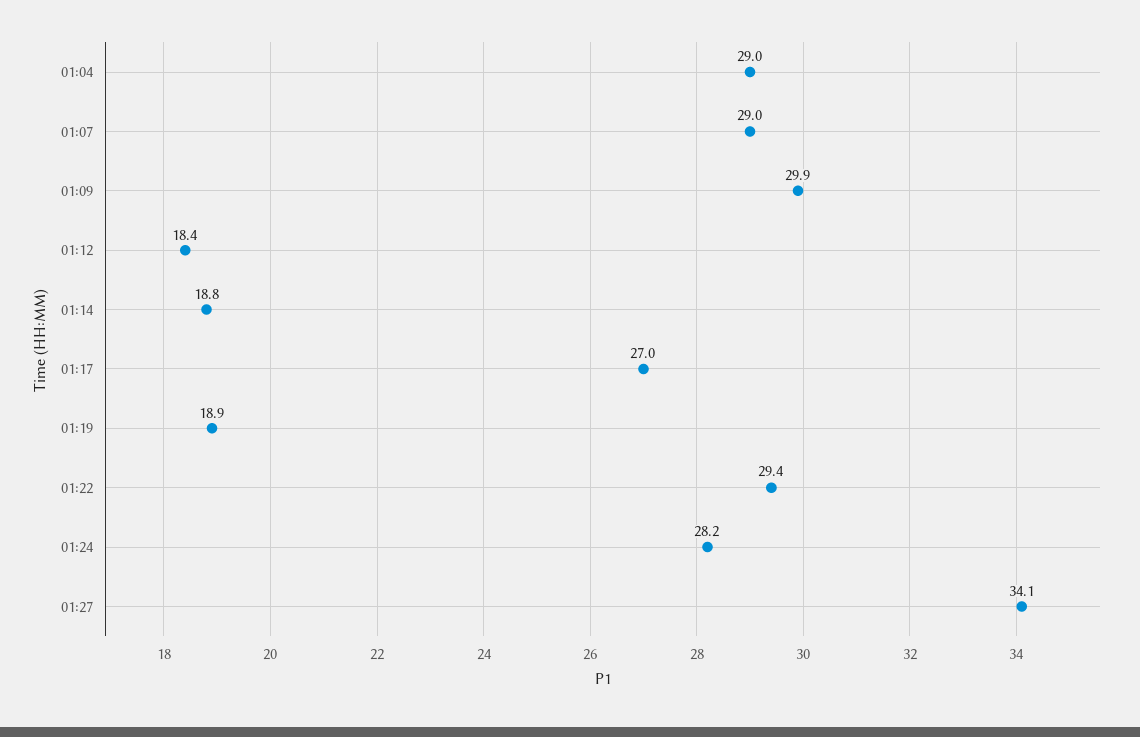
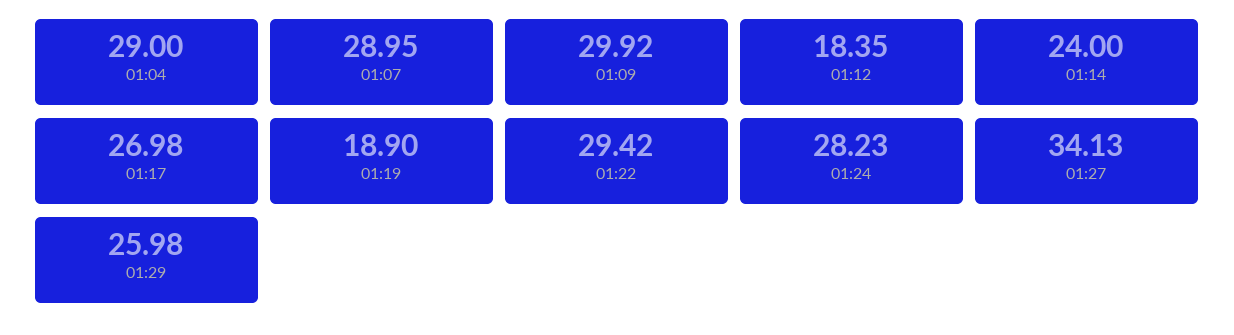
01:14: 18.8 -> 24
01:29: none -> 25.98

